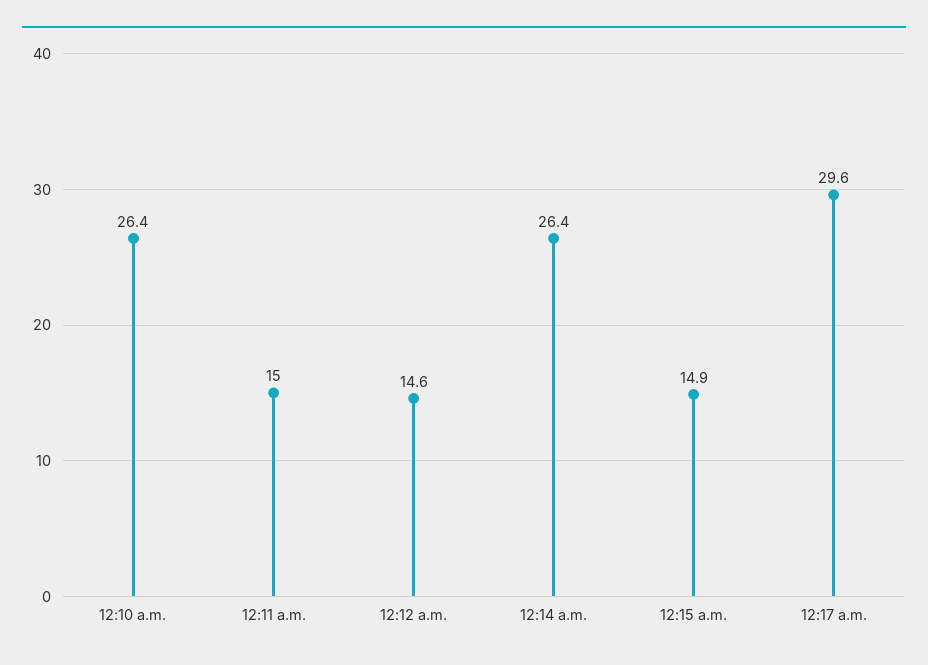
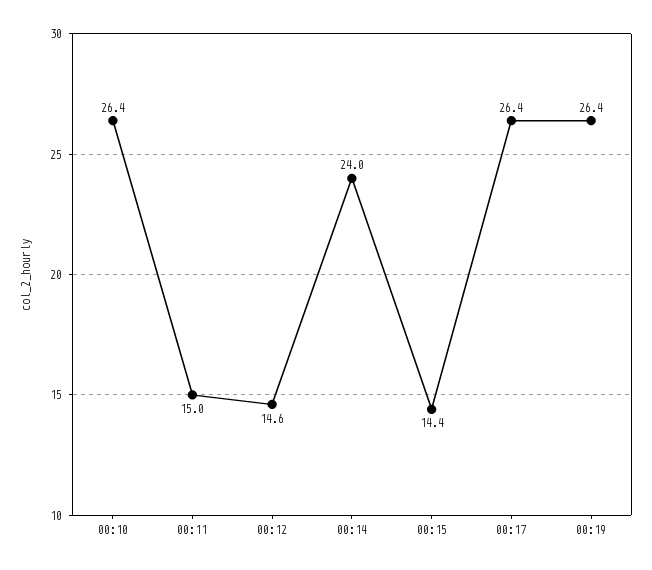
12:14 a.m.: 26.4 -> 24
12:15 a.m.: 14.9 -> 14.4
12:17 a.m.: 29.6 -> 26.4
00:19: none -> 26.4

